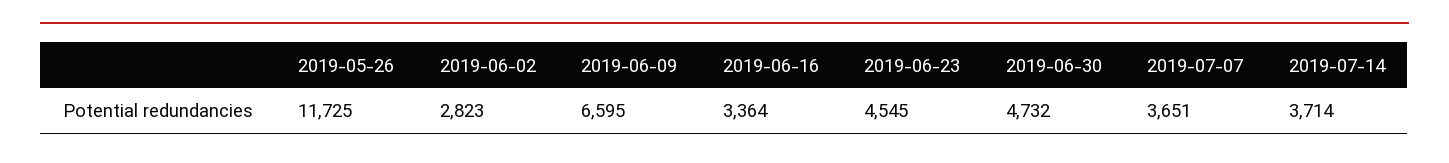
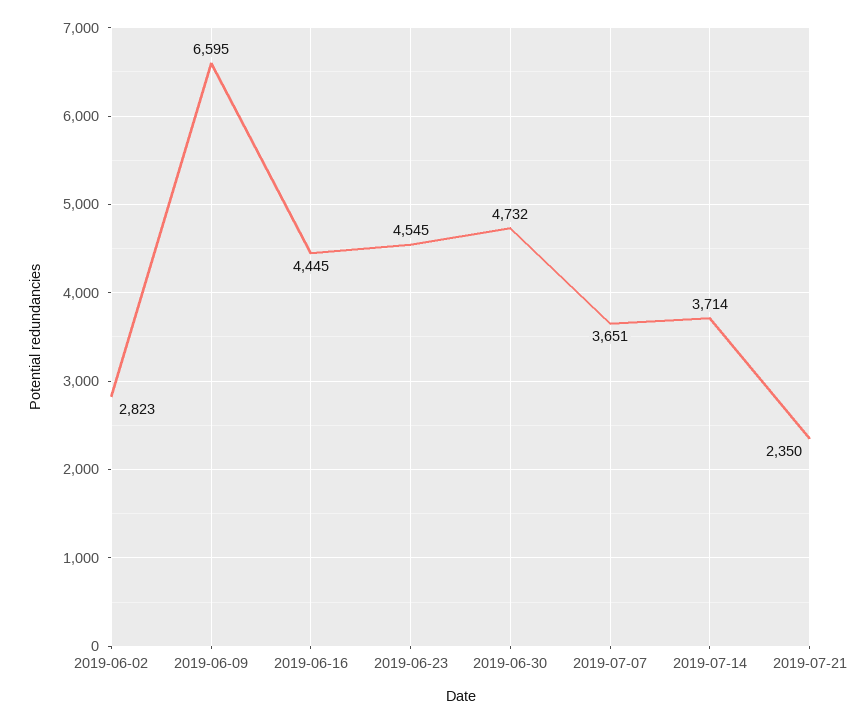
2019-05-26: 11725 -> none
2019-06-16: 3364 -> 4445
2019-07-21: none -> 2350

